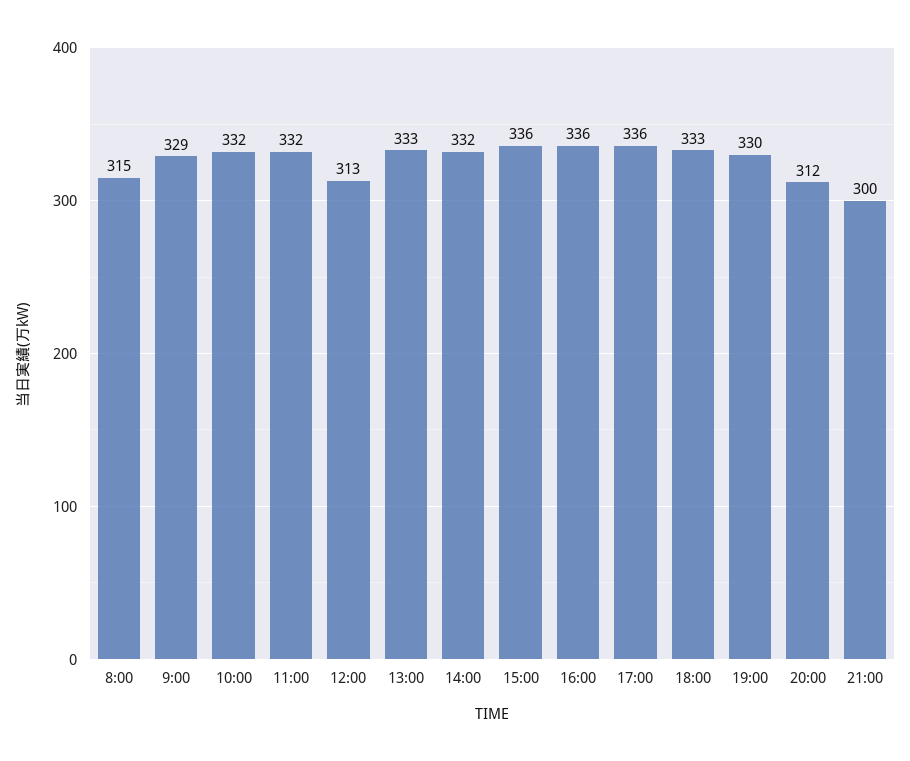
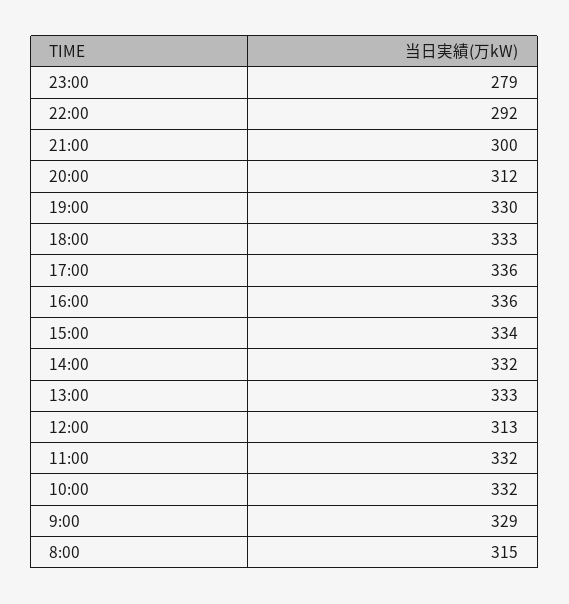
15:00: 336 -> 334
23:00: none -> 279
22:00: none -> 292

